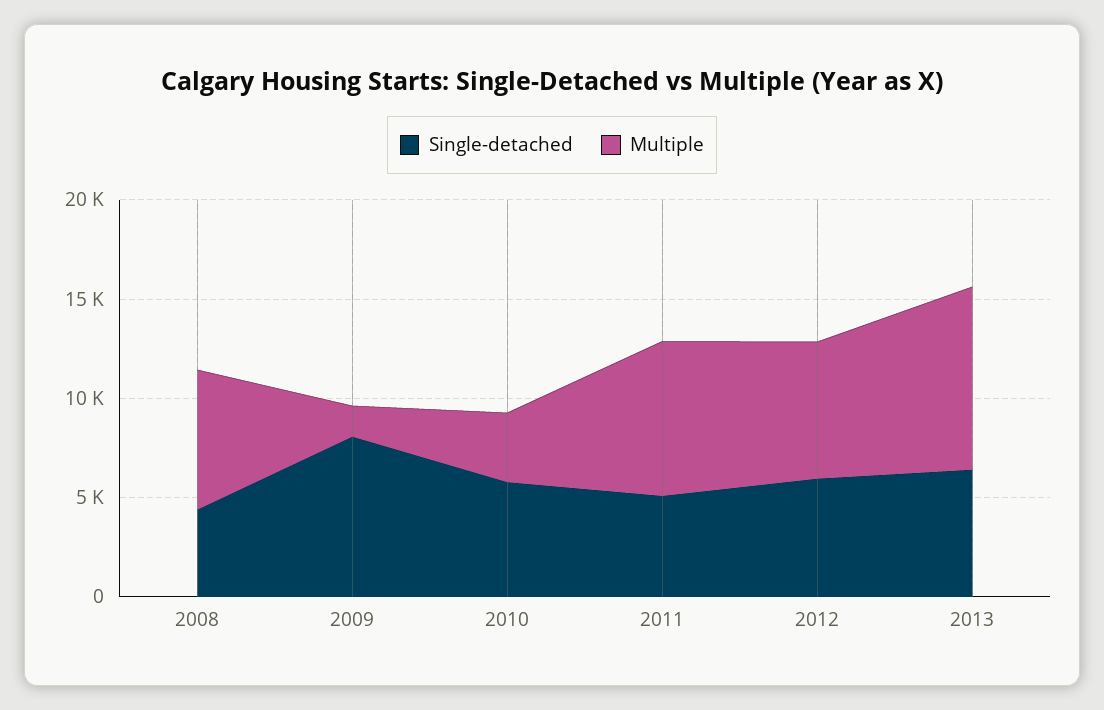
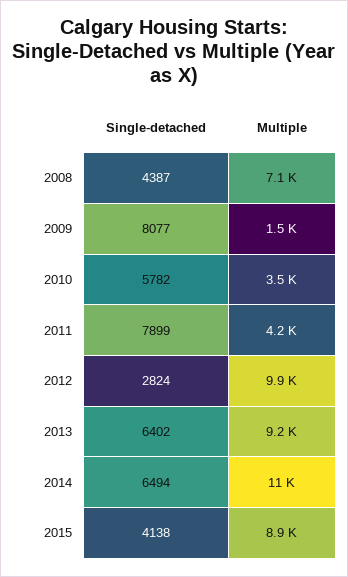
Single-detached, 2011: 5000 -> 7899
Multiple, 2011: 8000 -> 4200
Single-detached, 2012: 6000 -> 2824
Multiple, 2012: 7000 -> 9900
Single-detached, 2014: none -> 6494
Multiple, 2014: none -> 11000
Single-detached, 2015: none -> 4138
Multiple, 2015: none -> 8900

